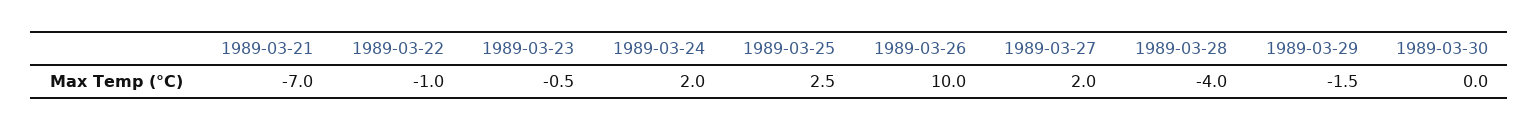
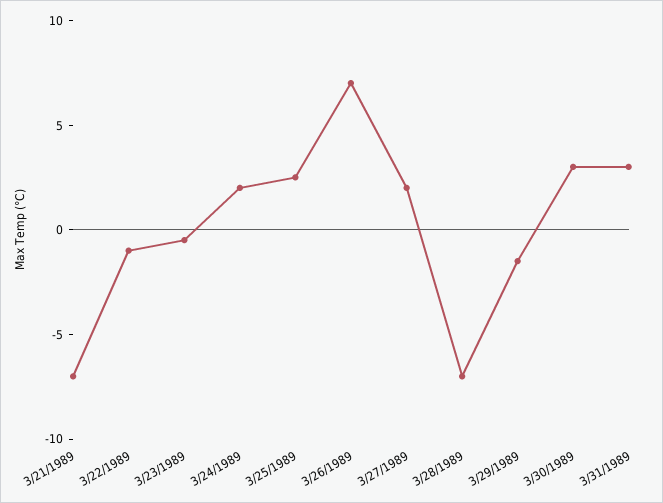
1989-03-26: 10 -> 7
1989-03-28: -4 -> -7
1989-03-30: 0 -> 3
3/31/1989: none -> 3

